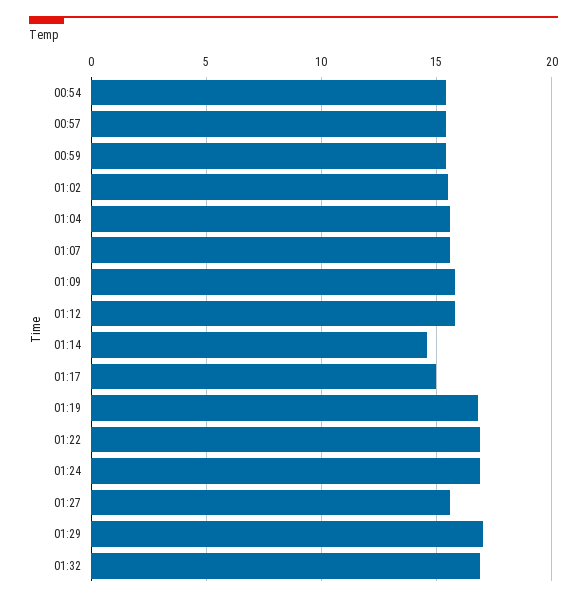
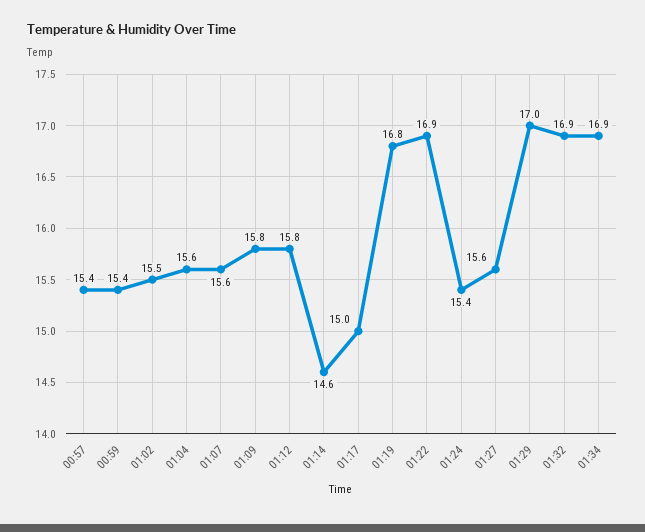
00:54: 15.5 -> none
01:24: 17 -> 15.4
01:34: none -> 16.9

